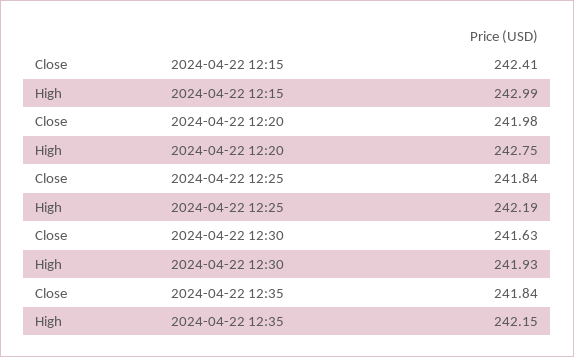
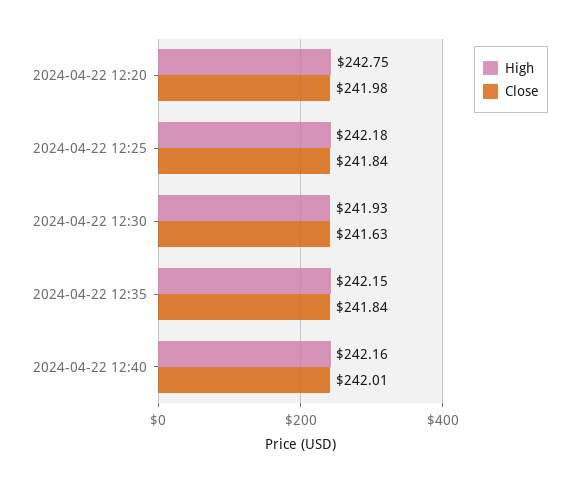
Close, 2024-04-22 12:15: 242.41 -> none
High, 2024-04-22 12:15: 242.99 -> none
High, 2024-04-22 12:25: 242.19 -> 242.18
High, 2024-04-22 12:40: none -> 242.16
Close, 2024-04-22 12:40: none -> 242.01

